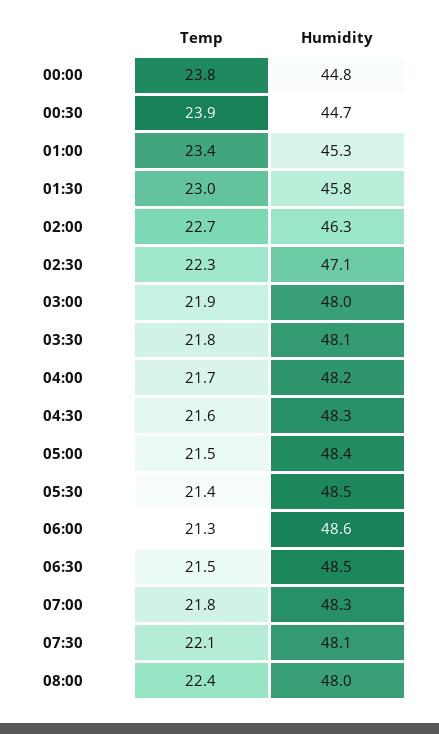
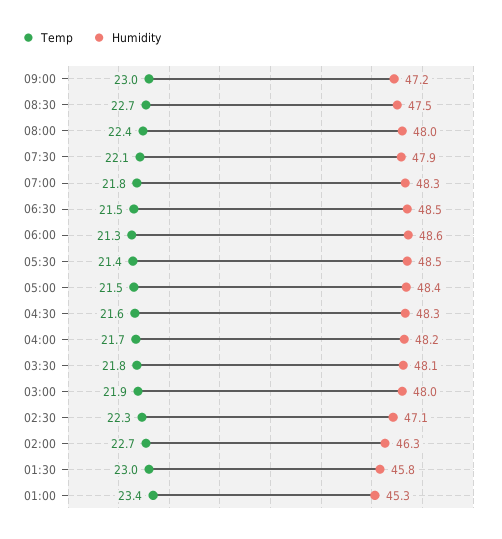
Temp, 00:00: 23.8 -> none
Humidity, 00:00: 44.8 -> none
Temp, 00:30: 23.9 -> none
Humidity, 00:30: 44.7 -> none
Humidity, 07:30: 48.1 -> 47.9
Temp, 09:00: none -> 23
Humidity, 09:00: none -> 47.2
Temp, 08:30: none -> 22.7
Humidity, 08:30: none -> 47.5

